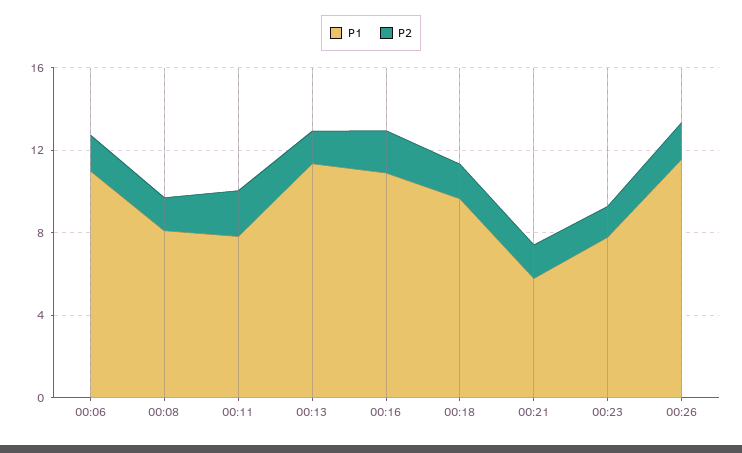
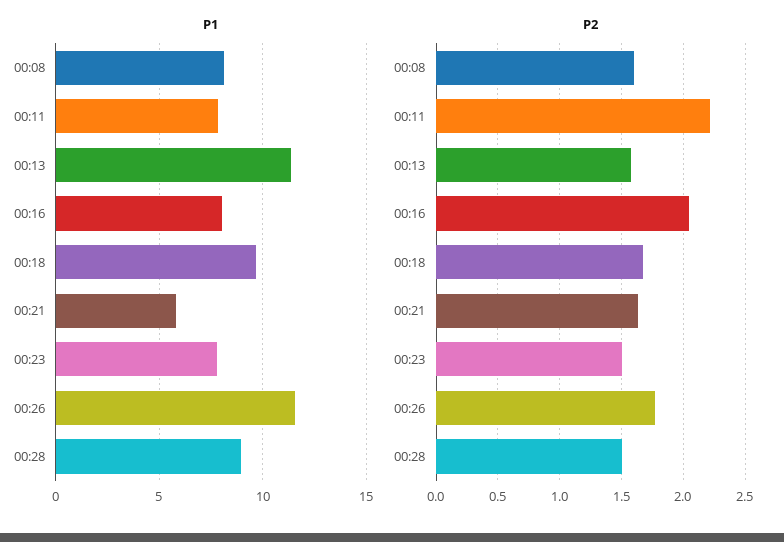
P1, 00:06: 11 -> none
P2, 00:06: 2 -> none
P1, 00:16: 11 -> 8
P1, 00:28: none -> 9
P2, 00:28: none -> 1.5

